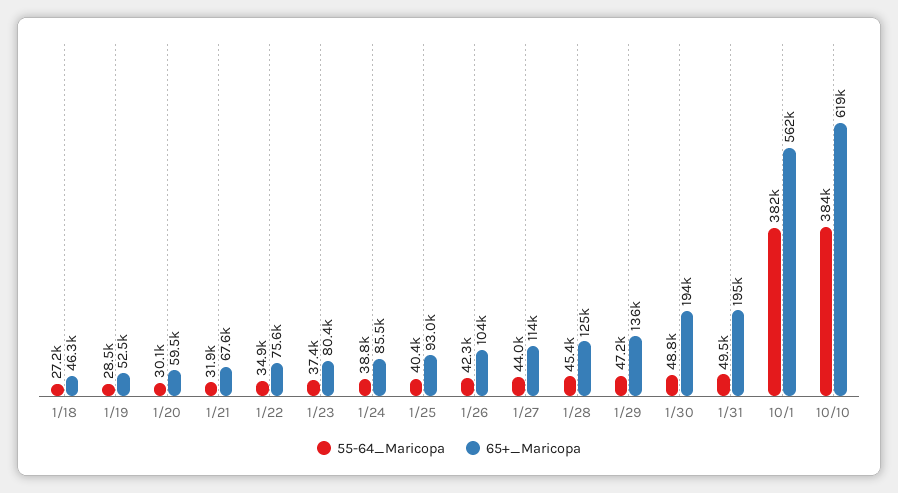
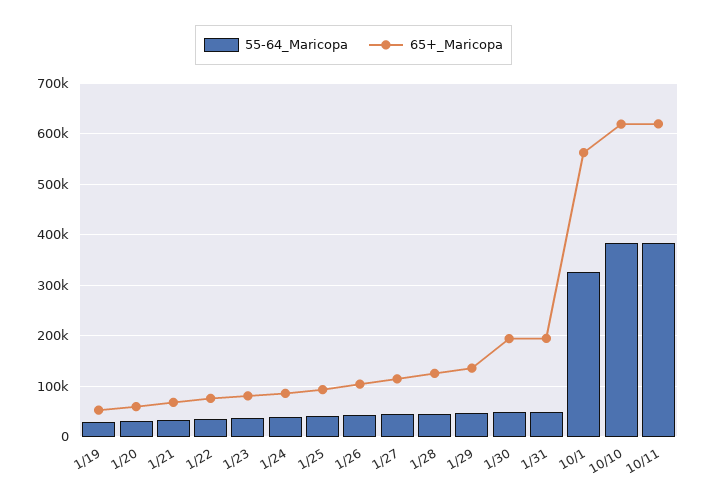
55-64_Maricopa, 1/18: 27200 -> none
65+_Maricopa, 1/18: 46300 -> none
55-64_Maricopa, 10/1: 382000 -> 320000
55-64_Maricopa, 10/11: none -> 380000
65+_Maricopa, 10/11: none -> 620000

